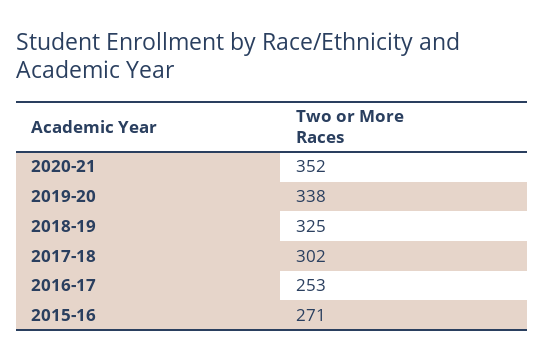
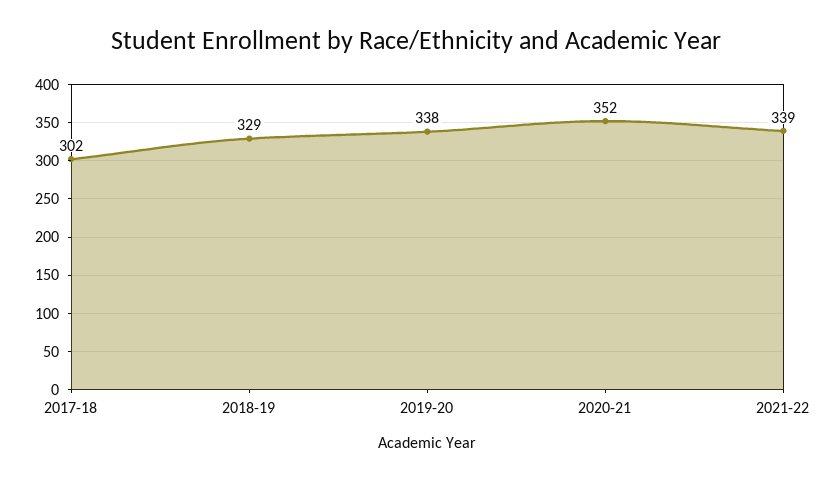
2018-19: 325 -> 329
2016-17: 253 -> none
2015-16: 271 -> none
2021-22: none -> 339

